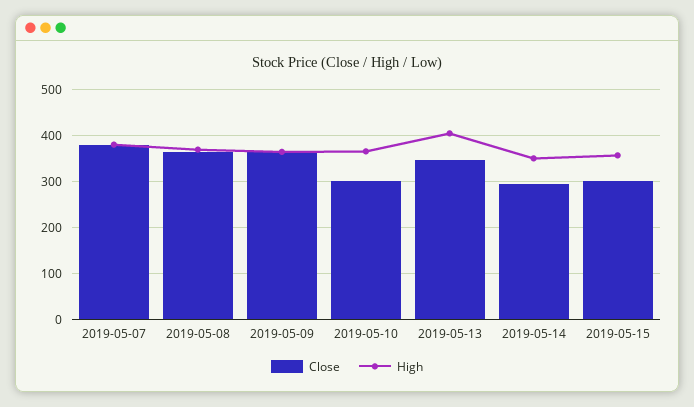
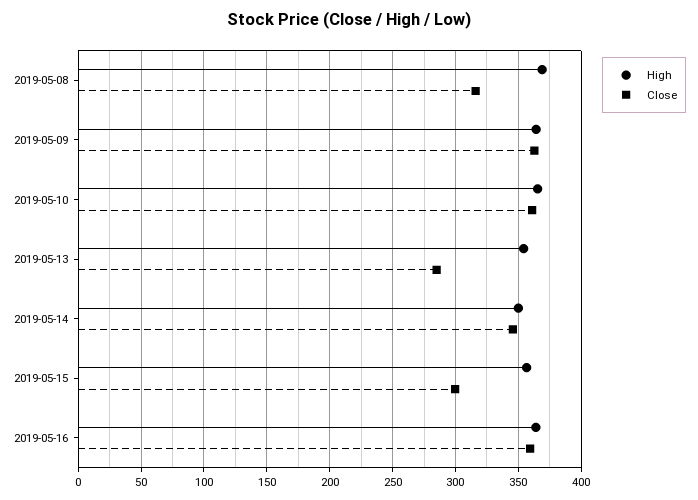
Close, 2019-05-07: 380 -> none
High, 2019-05-07: 380 -> none
Close, 2019-05-08: 360 -> 315
Close, 2019-05-10: 300 -> 360
Close, 2019-05-13: 340 -> 285
High, 2019-05-13: 400 -> 355
Close, 2019-05-14: 300 -> 345
High, 2019-05-16: none -> 365
Close, 2019-05-16: none -> 360

